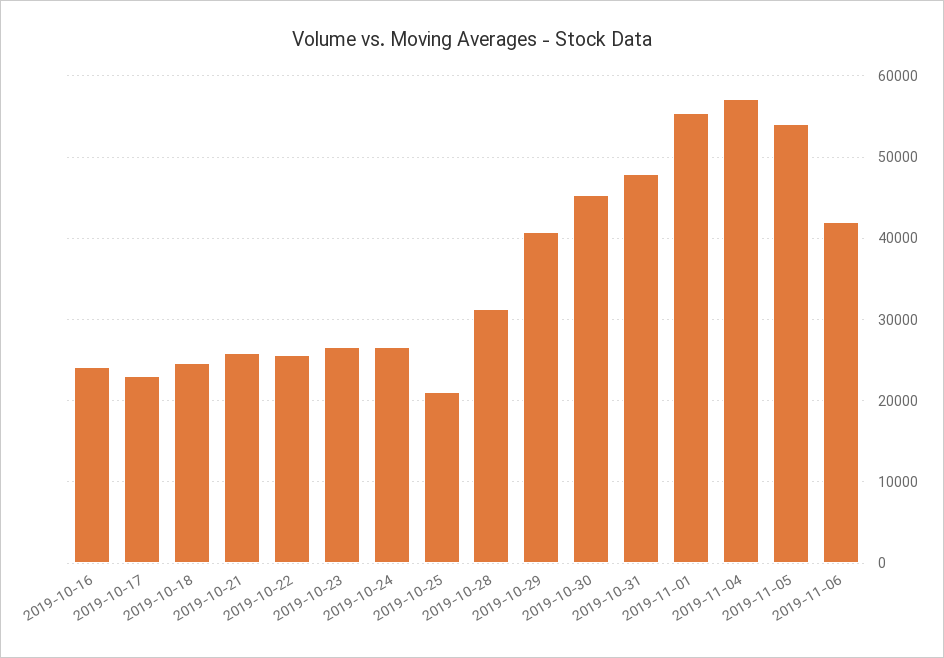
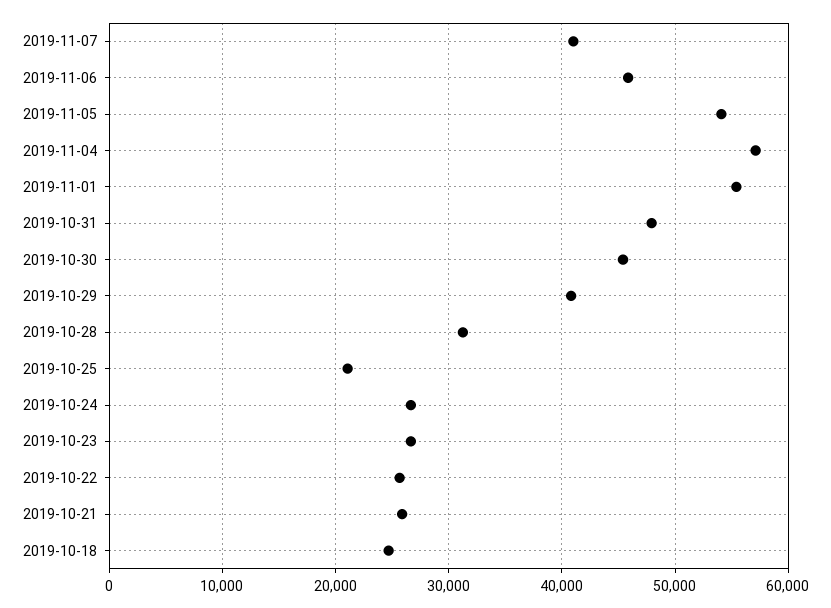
2019-10-16: 24000 -> none
2019-10-17: 23000 -> none
2019-11-06: 42000 -> 46000
2019-11-07: none -> 41000

